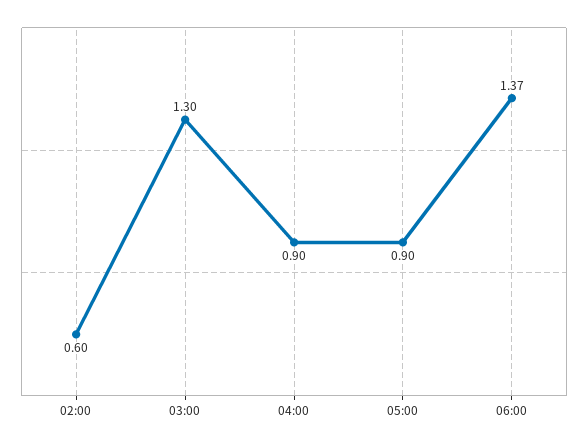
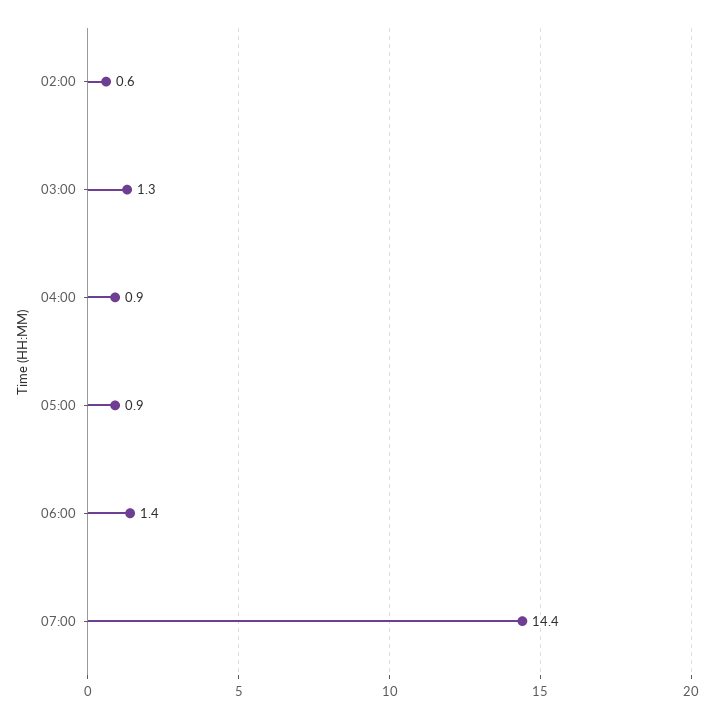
07:00: none -> 14.4

